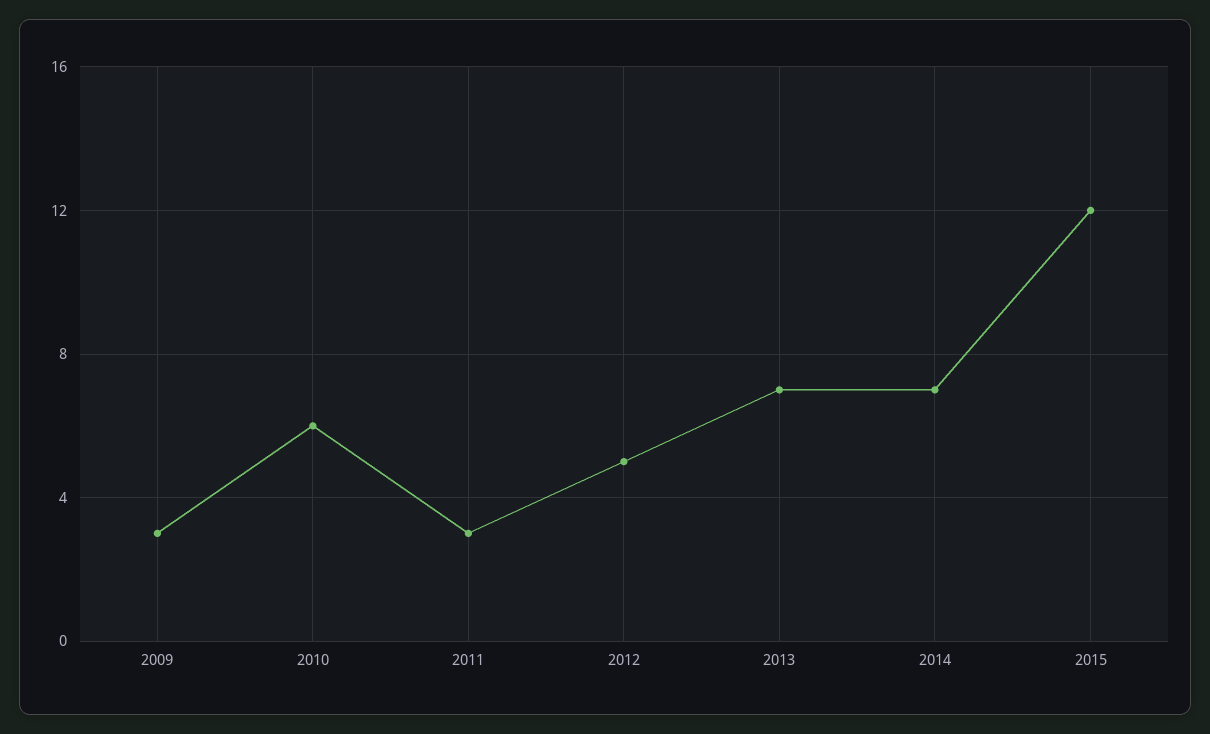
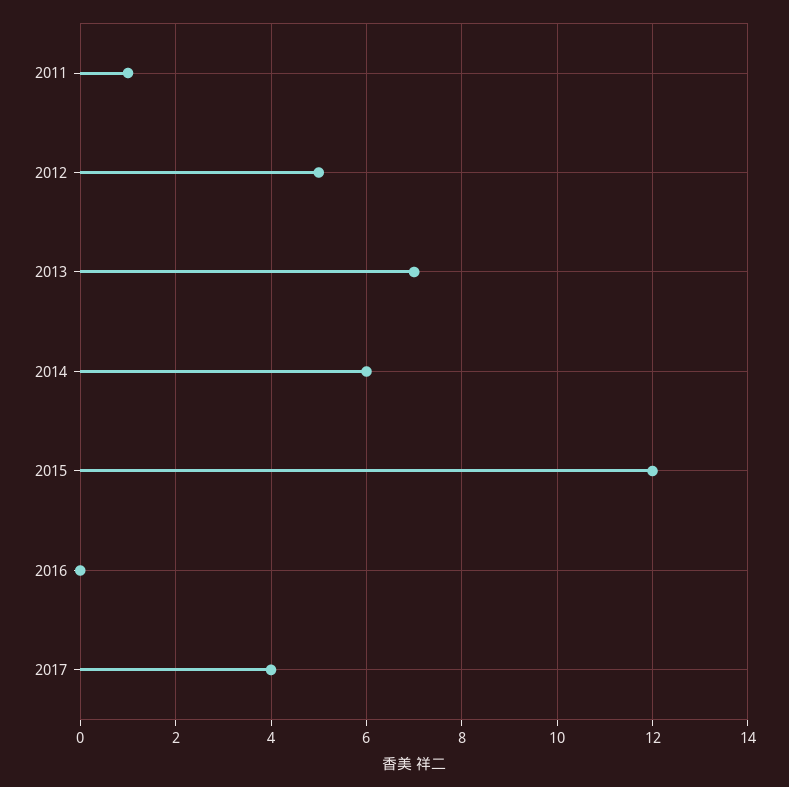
2009: 3 -> none
2010: 6 -> none
2011: 3 -> 1
2014: 7 -> 6
2016: none -> 0
2017: none -> 4

